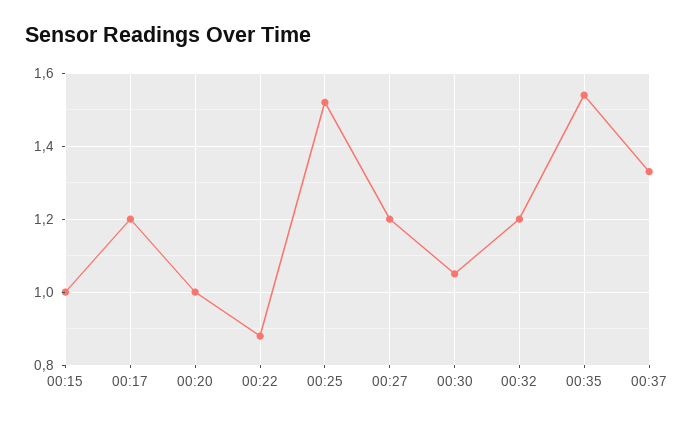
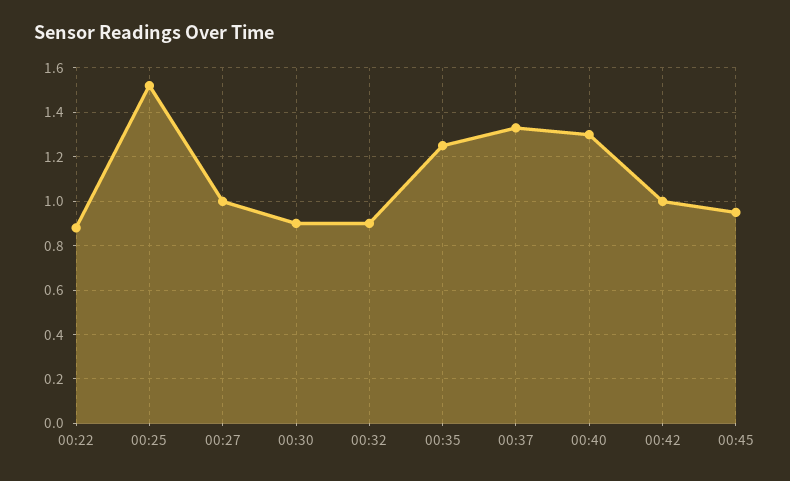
00:15: 1 -> none
00:17: 1.2 -> none
00:20: 1 -> none
00:27: 1.2 -> 1
00:30: 1.05 -> 0.9
00:32: 1.2 -> 0.9
00:35: 1.55 -> 1.25
00:40: none -> 1.3
00:42: none -> 1
00:45: none -> 0.95

